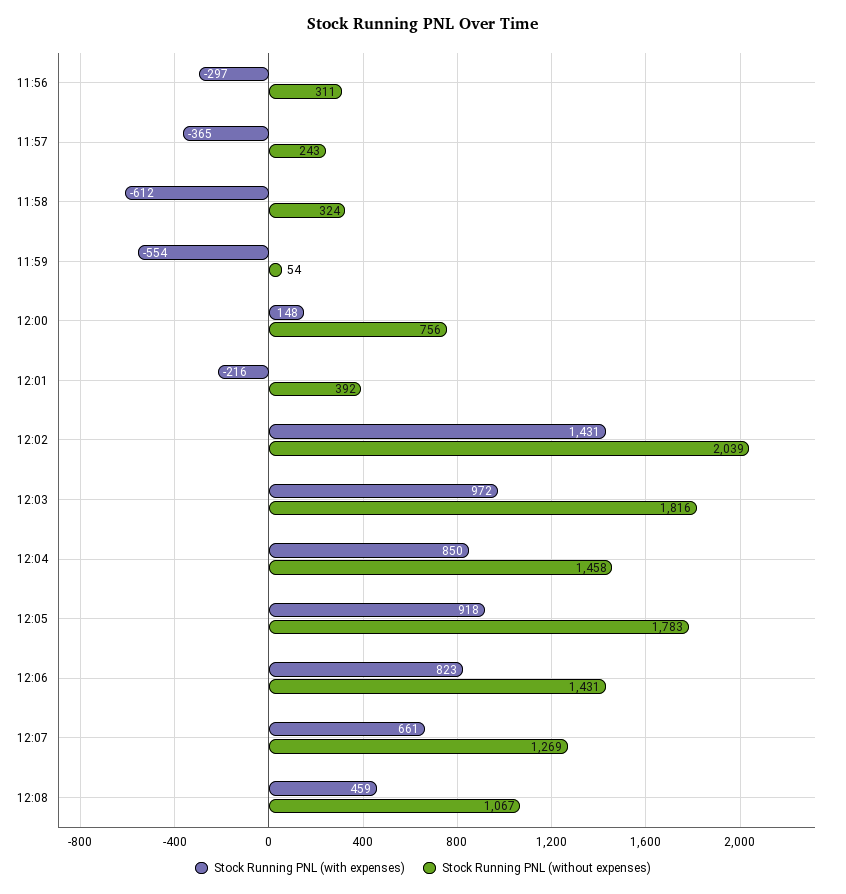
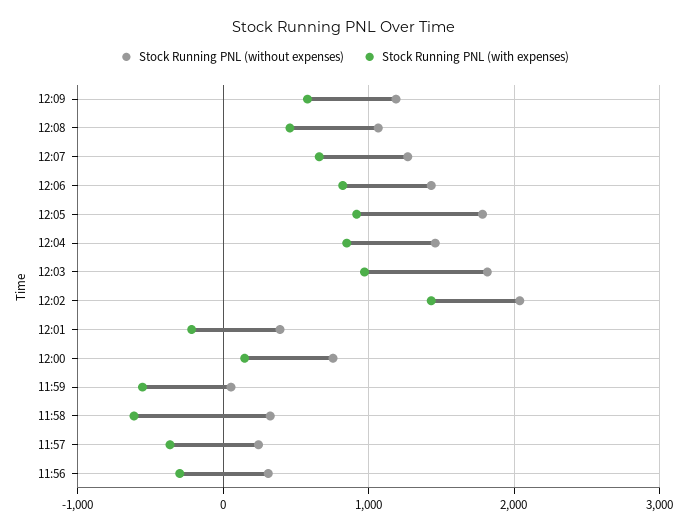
Stock Running PNL (without expenses), 12:09: none -> 1200
Stock Running PNL (with expenses), 12:09: none -> 600

